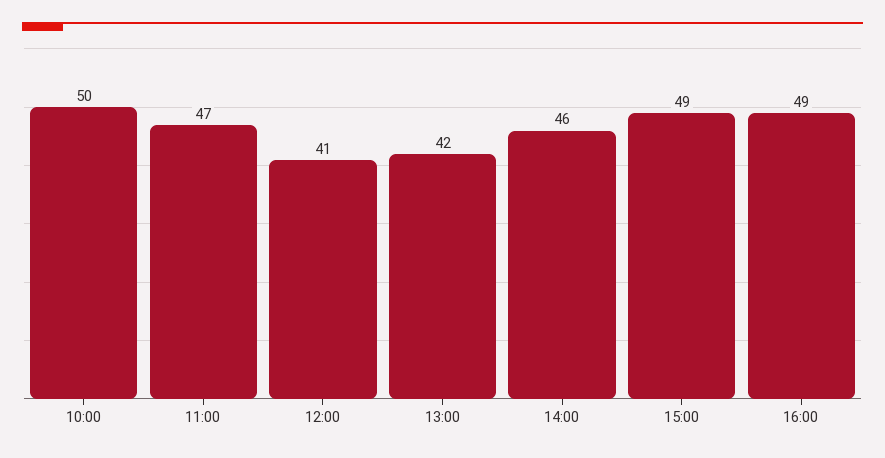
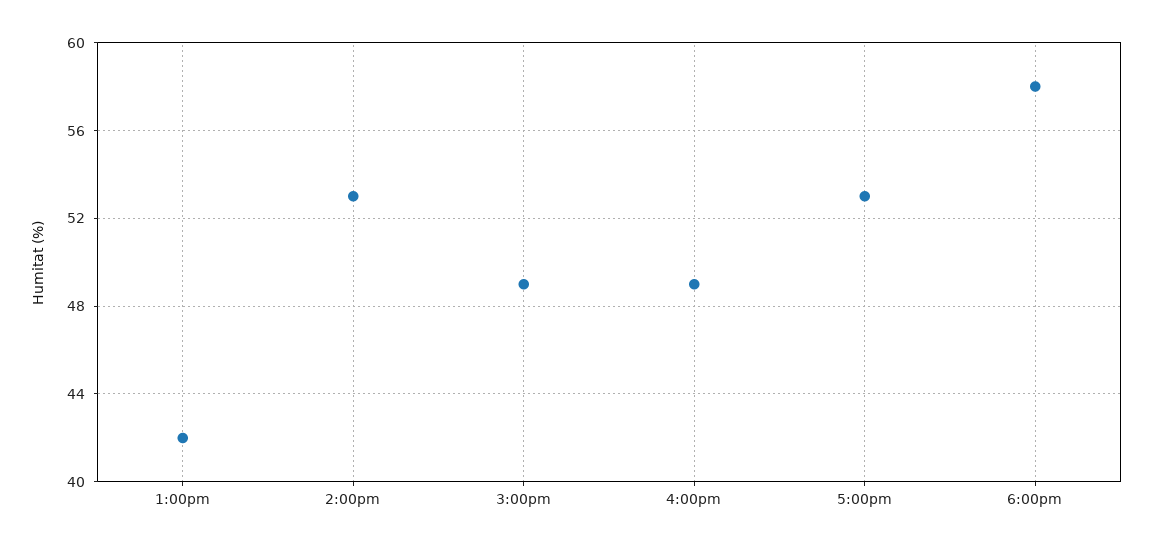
10:00: 50 -> none
11:00: 47 -> none
12:00: 41 -> none
14:00: 46 -> 53
5:00pm: none -> 53
6:00pm: none -> 58

